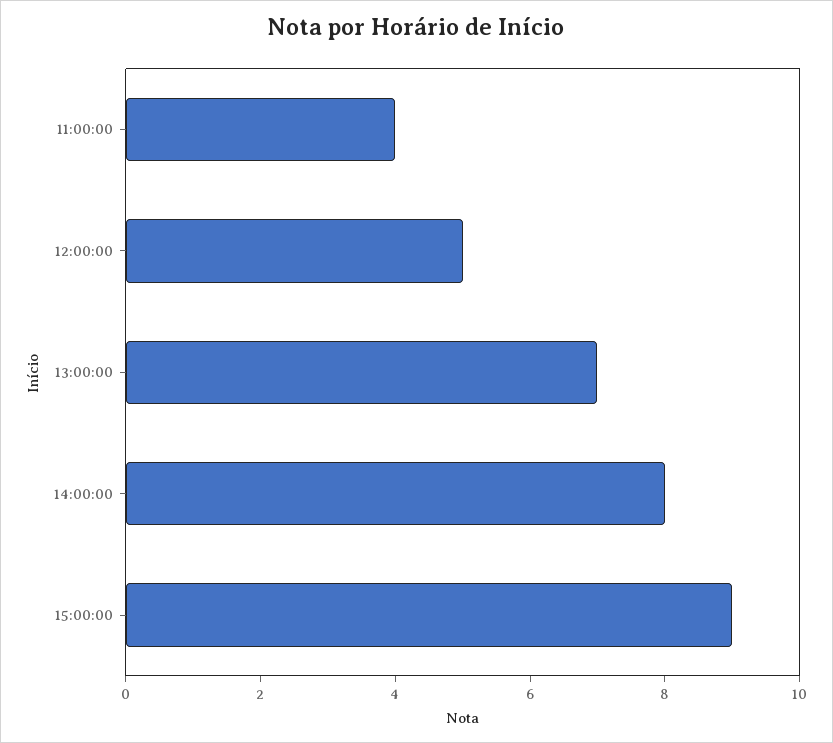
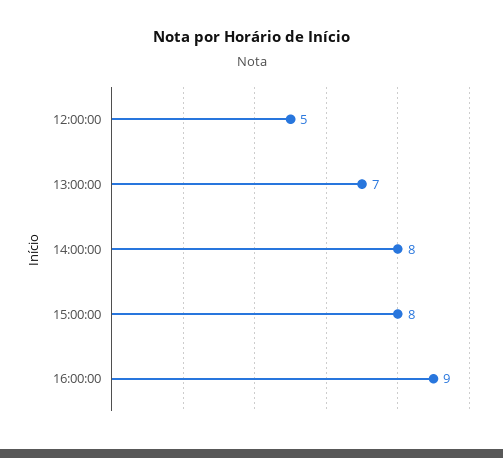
11:00:00: 4 -> none
15:00:00: 9 -> 8
16:00:00: none -> 9

